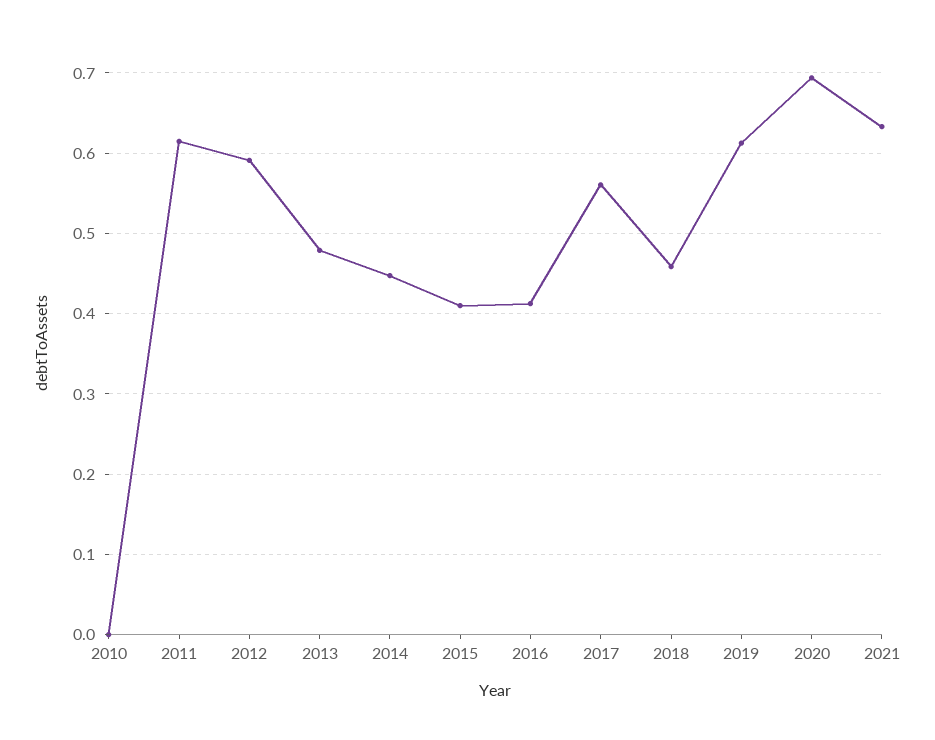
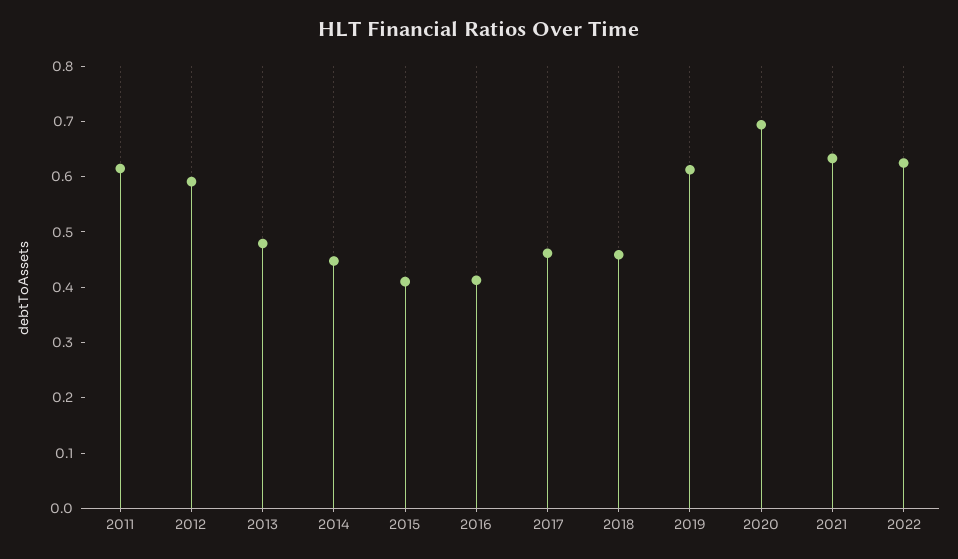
2010: 0 -> none
2017: 0.56 -> 0.46
2022: none -> 0.62

